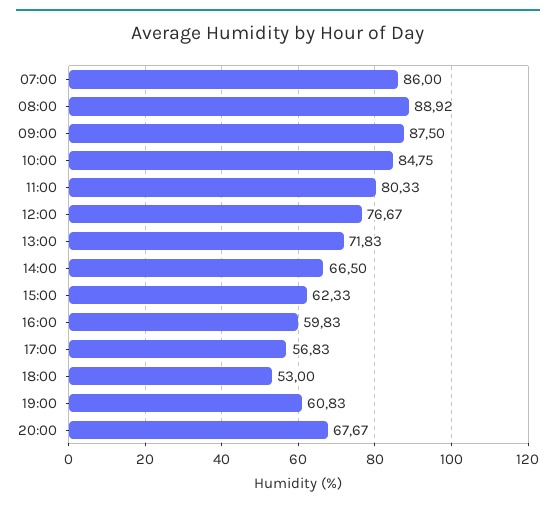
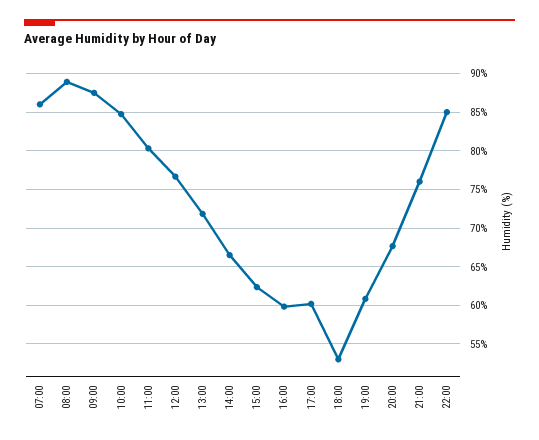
17:00: 56.83 -> 60
21:00: none -> 76
22:00: none -> 85

